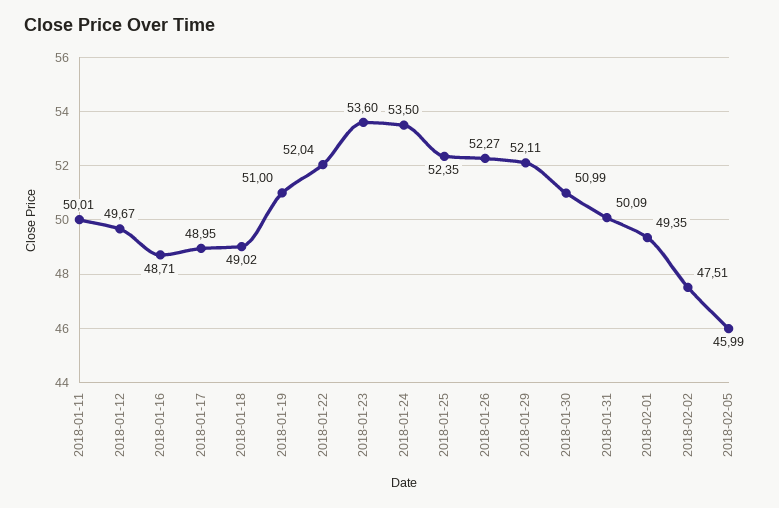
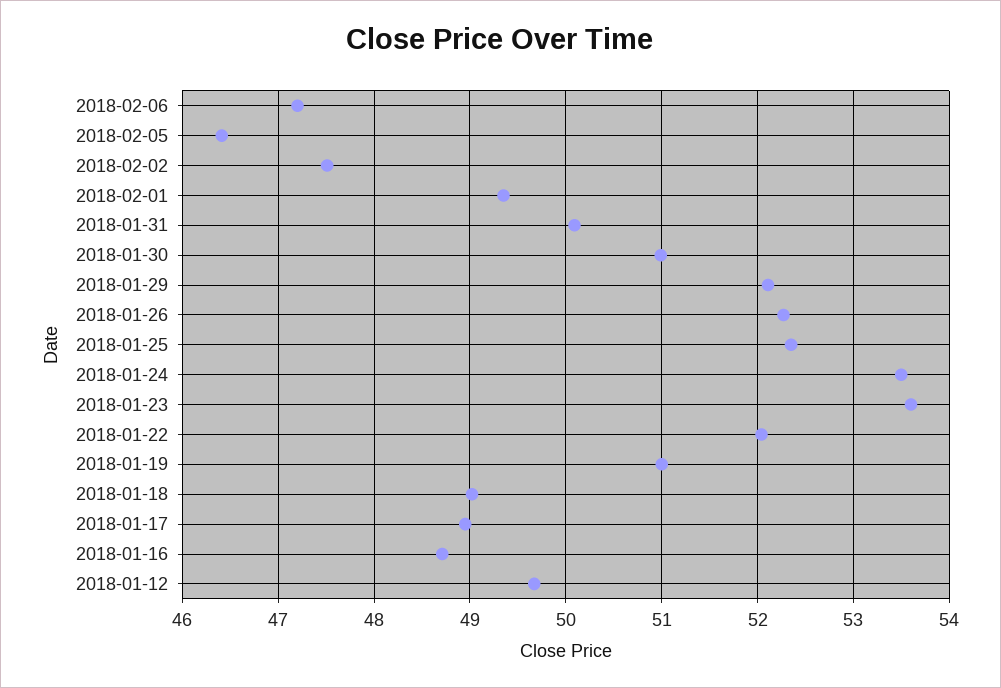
2018-01-11: 50.01 -> none
2018-02-05: 45.99 -> 46.4
2018-02-06: none -> 47.2

